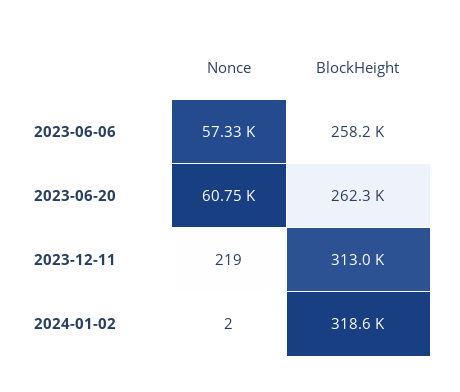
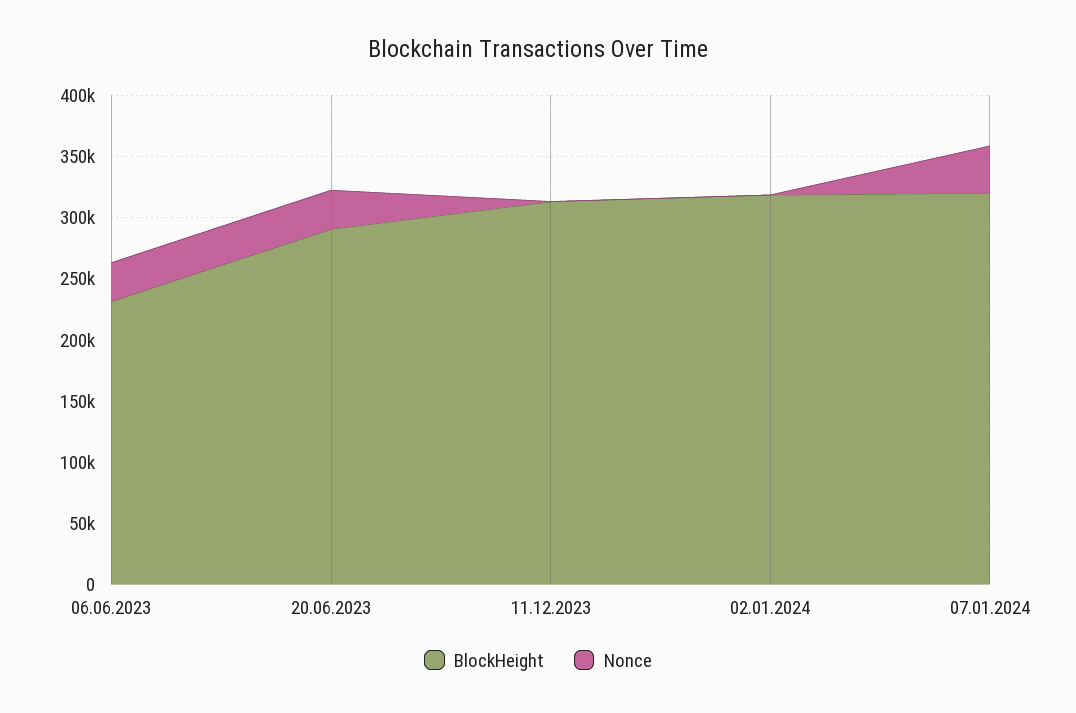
Nonce, 2023-06-06: 57330 -> 30000
BlockHeight, 2023-06-06: 258200 -> 230000
Nonce, 2023-06-20: 60750 -> 30000
BlockHeight, 2023-06-20: 262300 -> 290000
BlockHeight, 07.01.2024: none -> 320000
Nonce, 07.01.2024: none -> 40000

